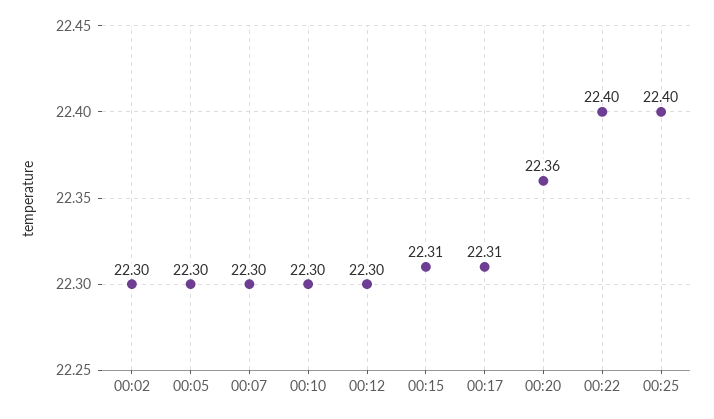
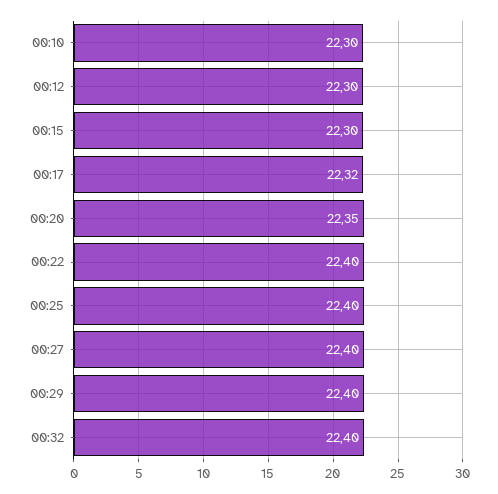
00:02: 22.3 -> none
00:05: 22.3 -> none
00:07: 22.3 -> none
00:15: 22.31 -> 22.3
00:17: 22.31 -> 22.32
00:20: 22.36 -> 22.35
00:27: none -> 22.4
00:29: none -> 22.4
00:32: none -> 22.4

